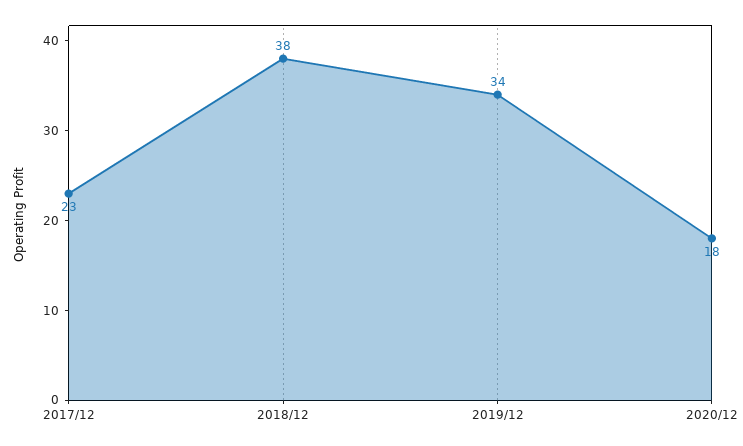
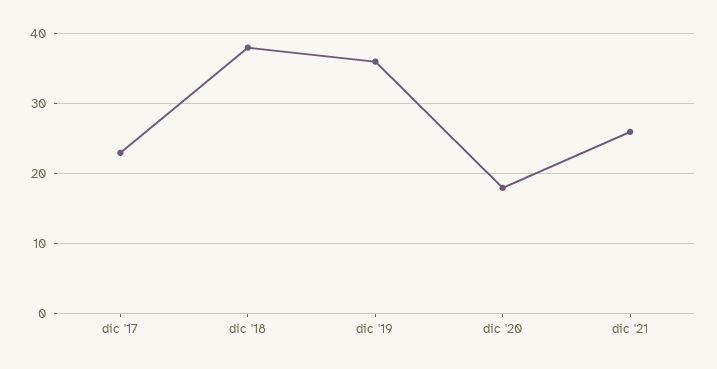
2019/12: 34 -> 36
dic '21: none -> 26

